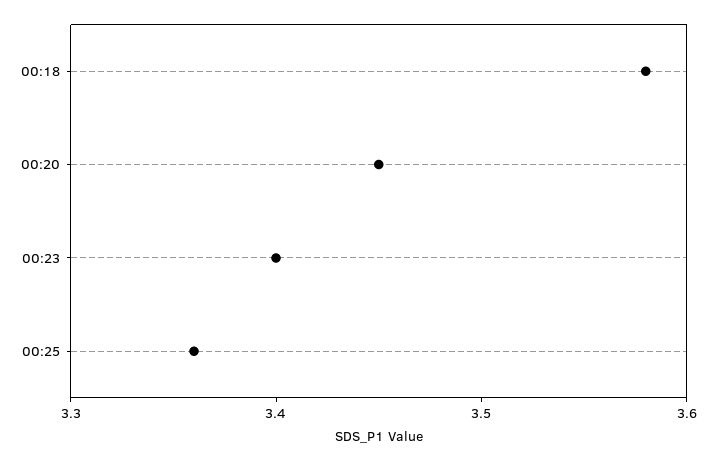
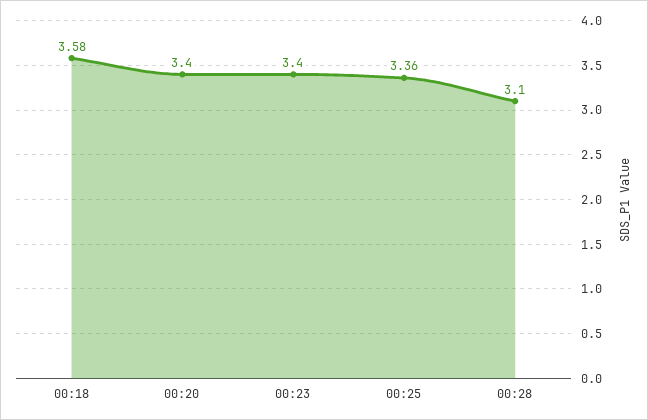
00:20: 3.45 -> 3.4
00:28: none -> 3.1

